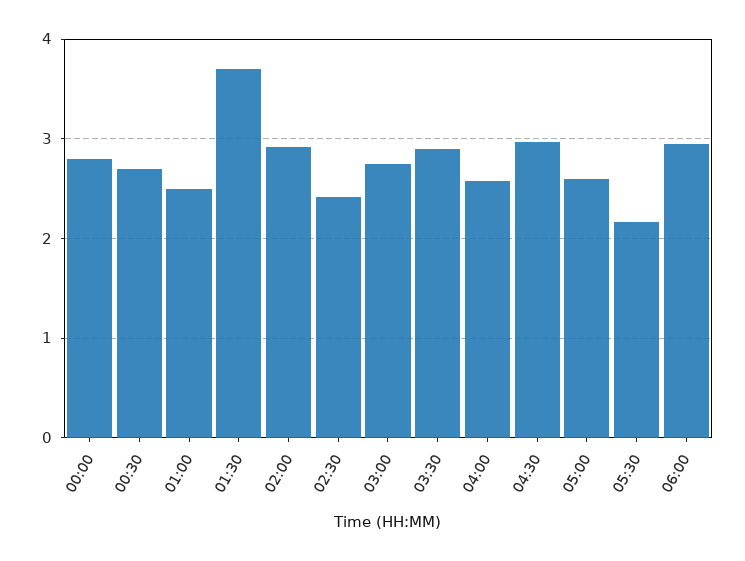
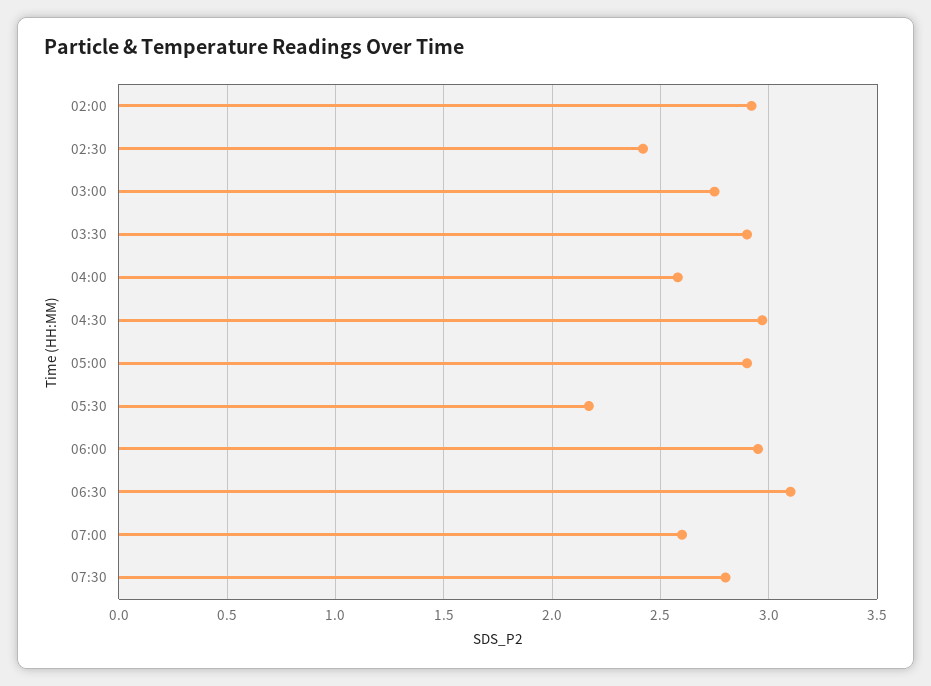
00:00: 2.8 -> none
00:30: 2.7 -> none
01:00: 2.5 -> none
01:30: 3.7 -> none
05:00: 2.6 -> 2.9
06:30: none -> 3.1
07:00: none -> 2.6
07:30: none -> 2.8

